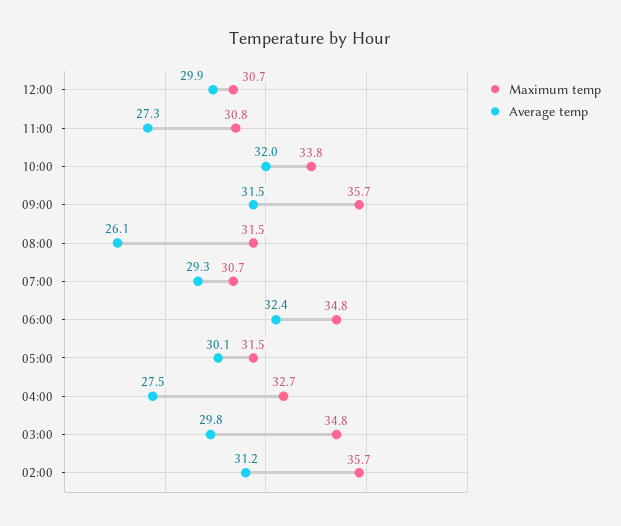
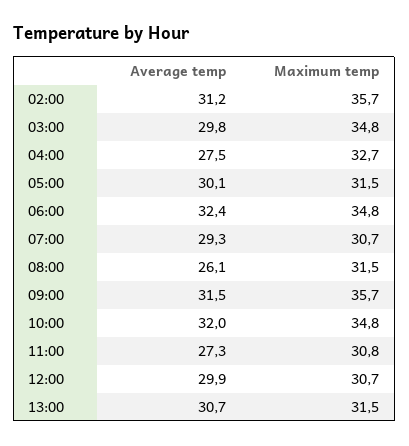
Maximum temp, 10:00: 33.8 -> 34.8
Average temp, 13:00: none -> 30.7
Maximum temp, 13:00: none -> 31.5

